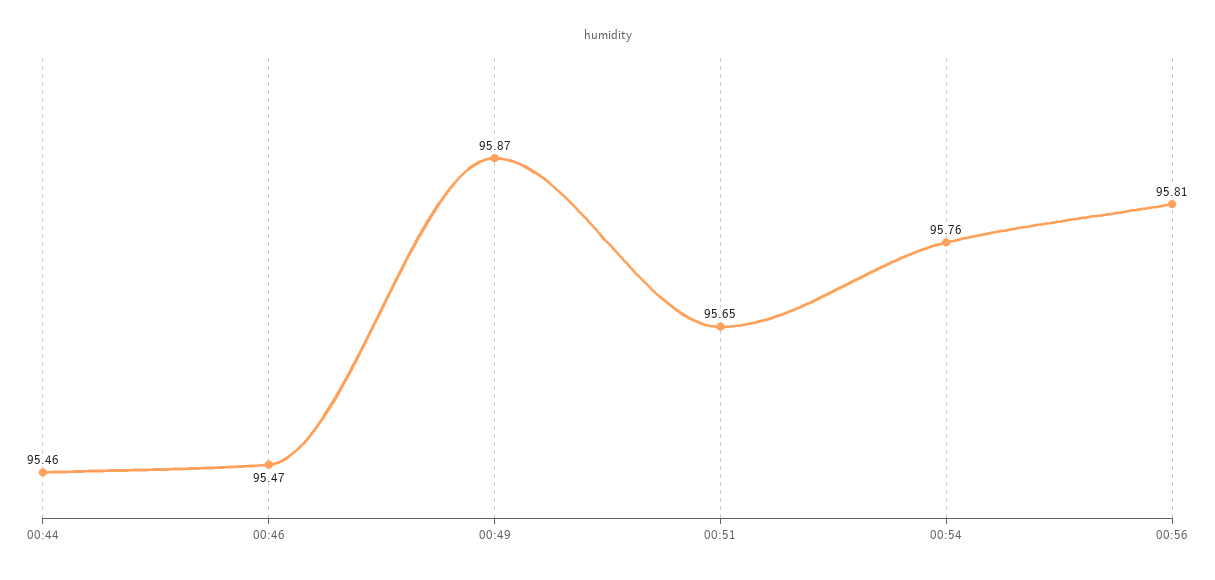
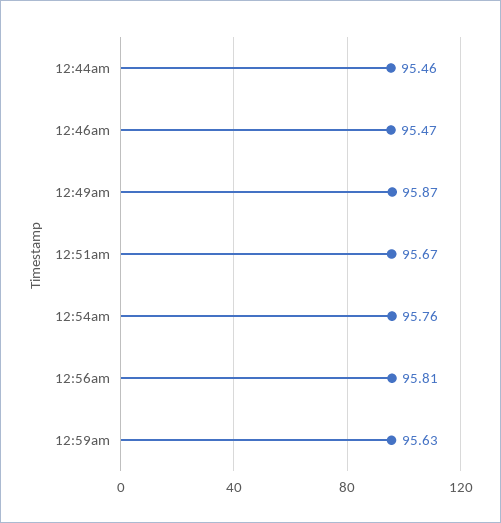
00:51: 95.65 -> 95.67
12:59am: none -> 95.63

